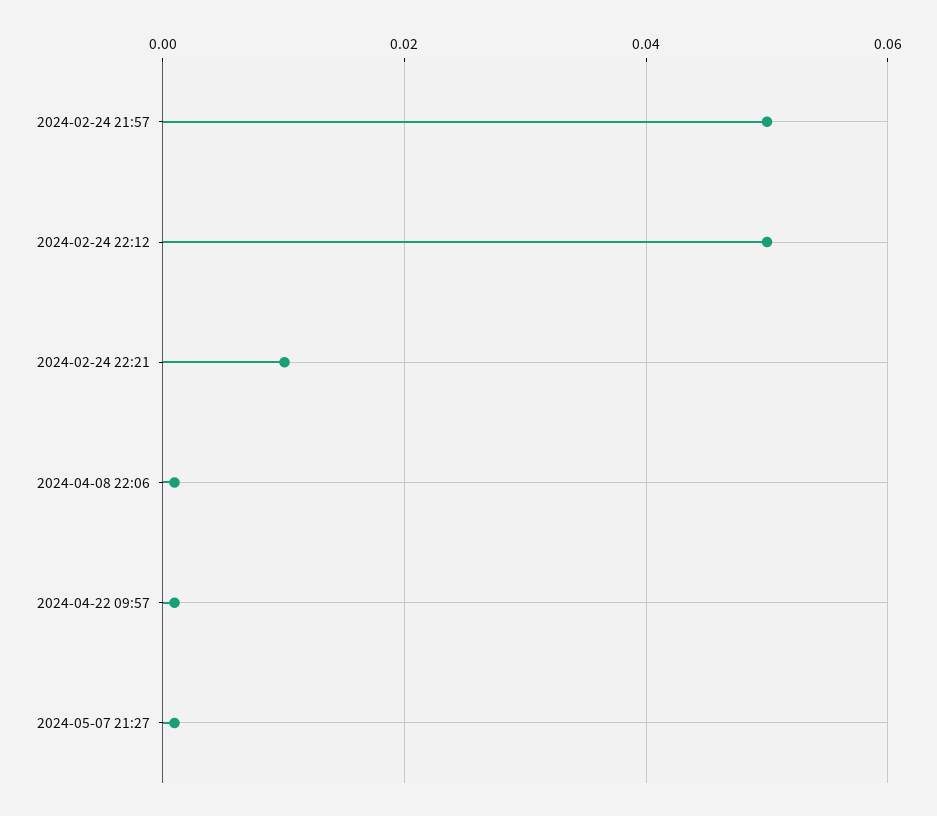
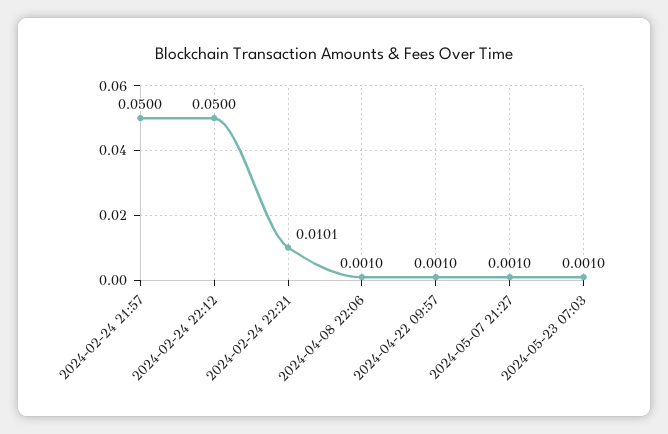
2024-05-23 07:03: none -> 0.001

